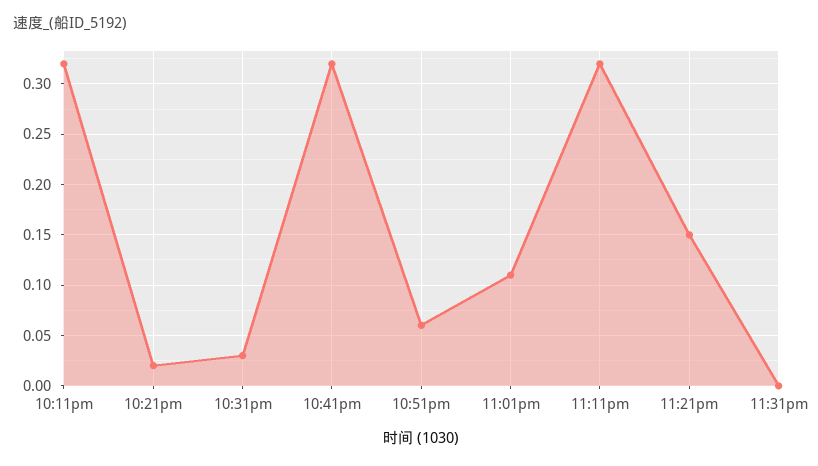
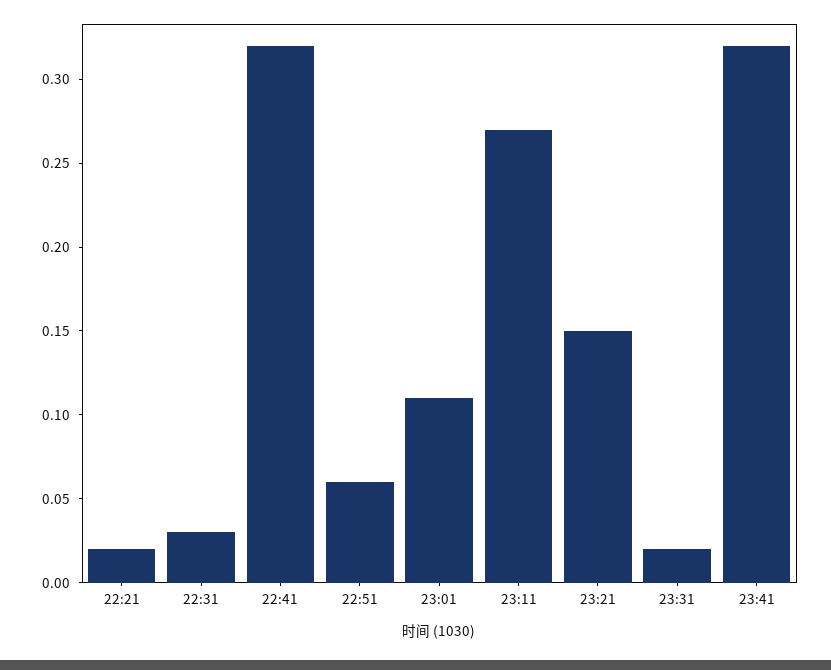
10:11pm: 0.32 -> none
11:11pm: 0.32 -> 0.27
11:31pm: 0 -> 0.02
23:41: none -> 0.32

